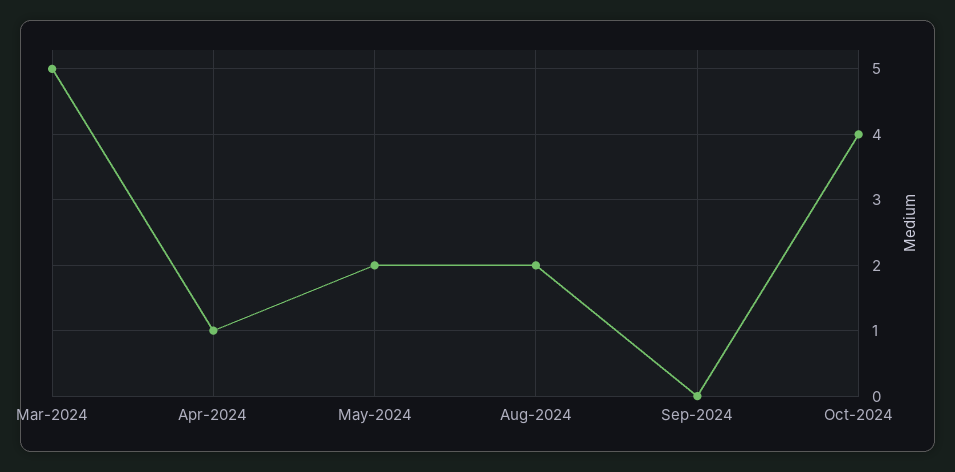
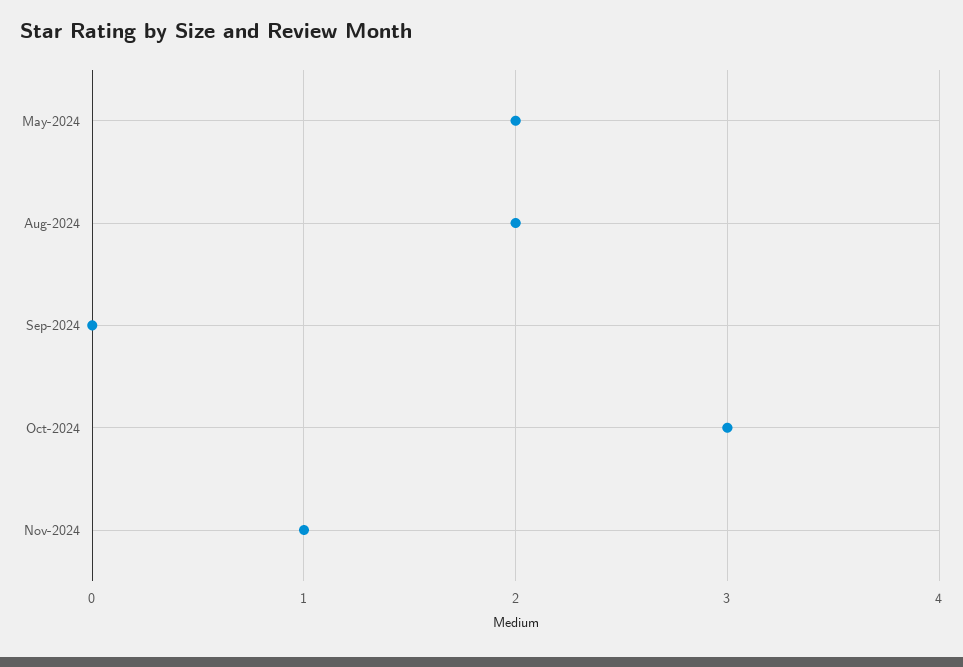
Mar-2024: 5 -> none
Apr-2024: 1 -> none
Oct-2024: 4 -> 3
Nov-2024: none -> 1

